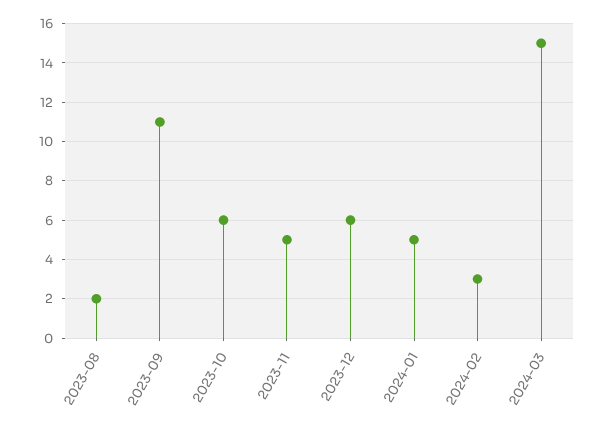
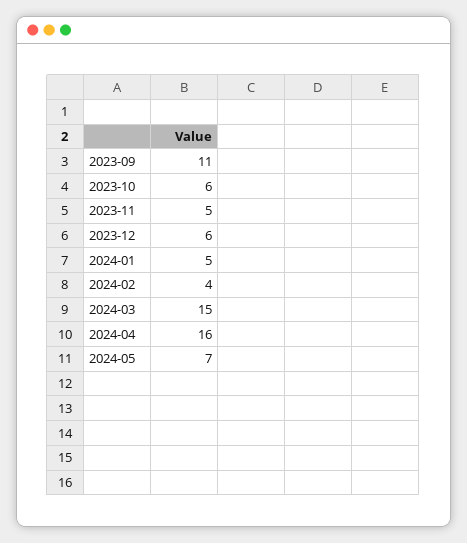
2023-08: 2 -> none
2024-02: 3 -> 4
2024-04: none -> 16
2024-05: none -> 7

